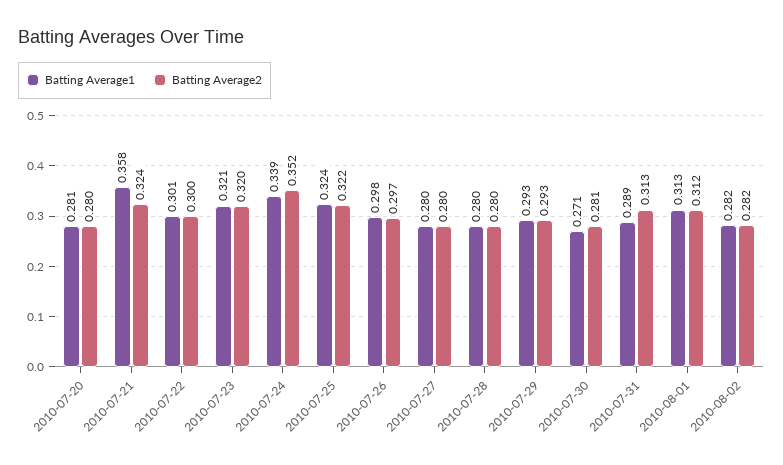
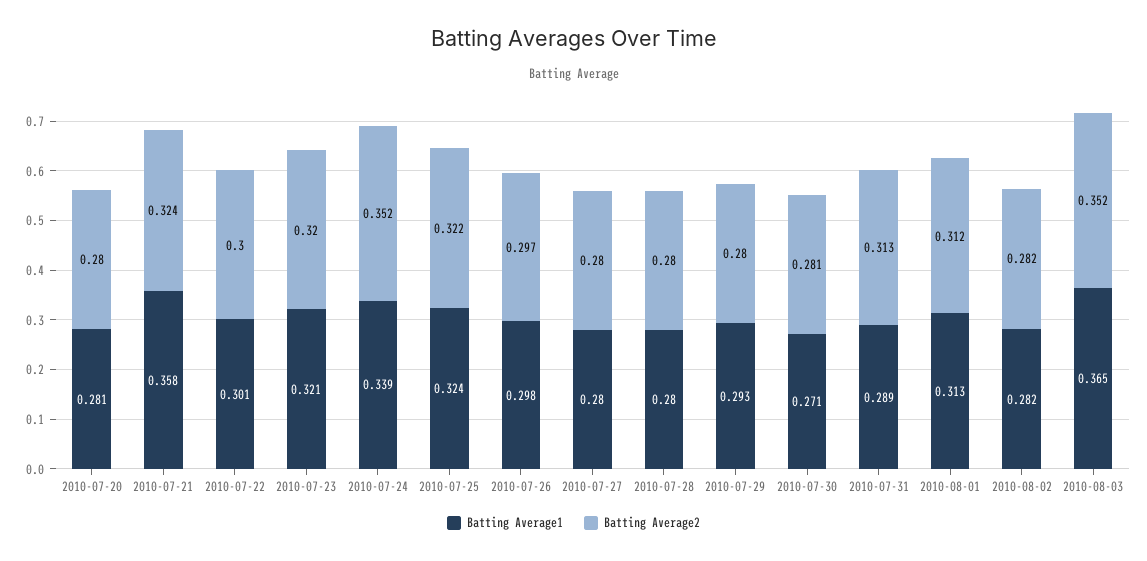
Batting Average2, 2010-07-29: 0.293 -> 0.28
Batting Average1, 2010-08-03: none -> 0.365
Batting Average2, 2010-08-03: none -> 0.352

